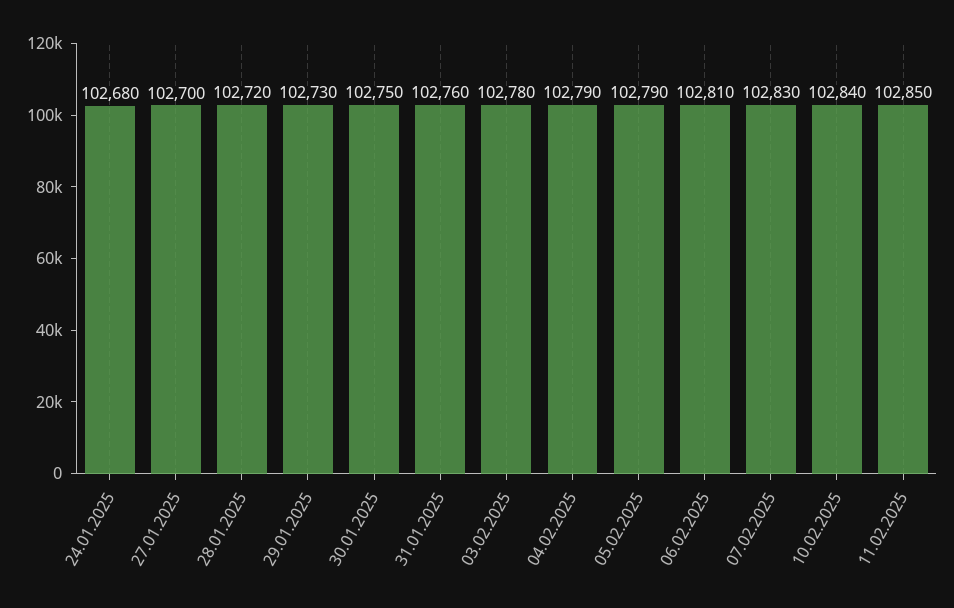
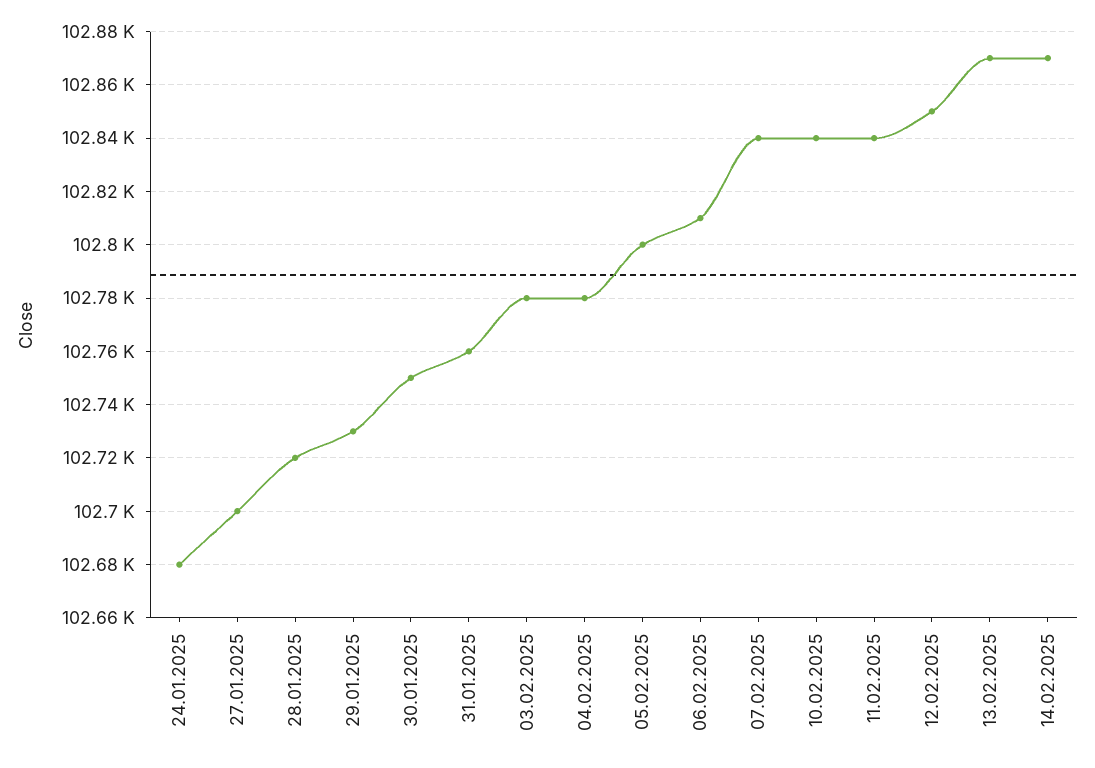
04.02.2025: 102790 -> 102780
05.02.2025: 102790 -> 102800
07.02.2025: 102830 -> 102840
11.02.2025: 102850 -> 102840
12.02.2025: none -> 102850
13.02.2025: none -> 102870
14.02.2025: none -> 102870

